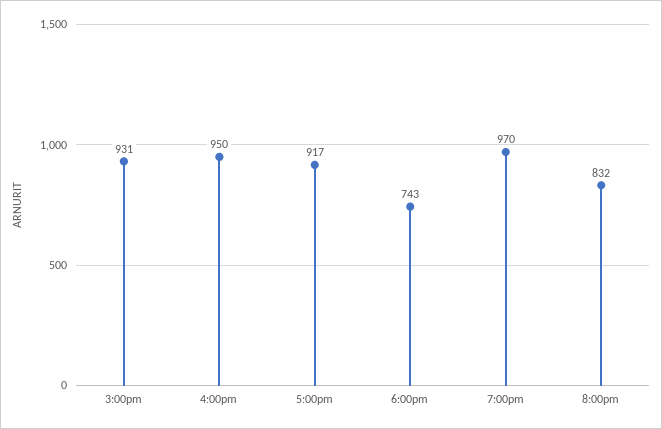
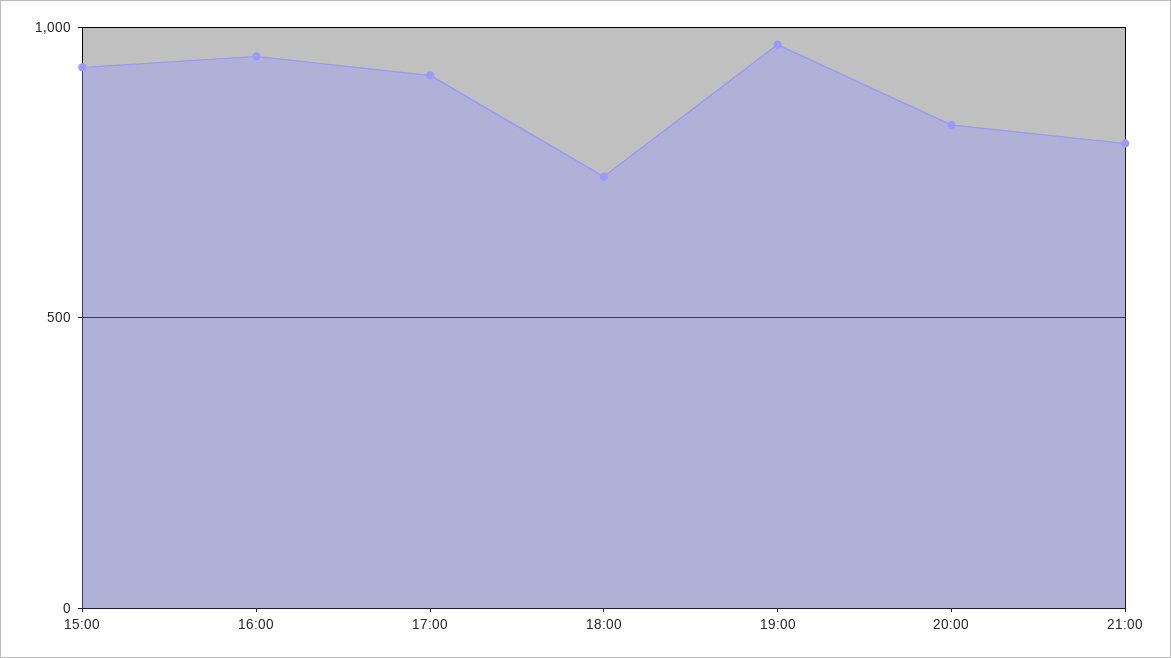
21:00: none -> 800

